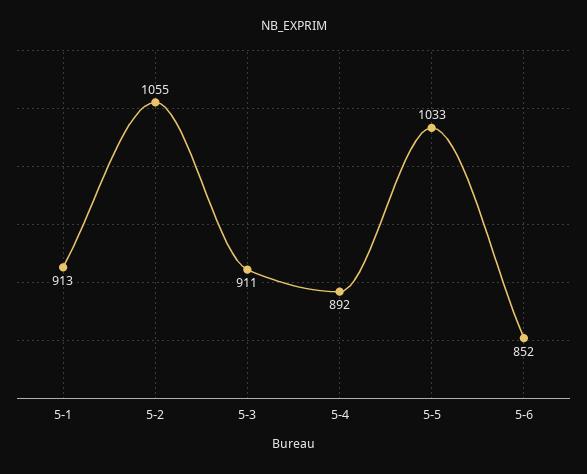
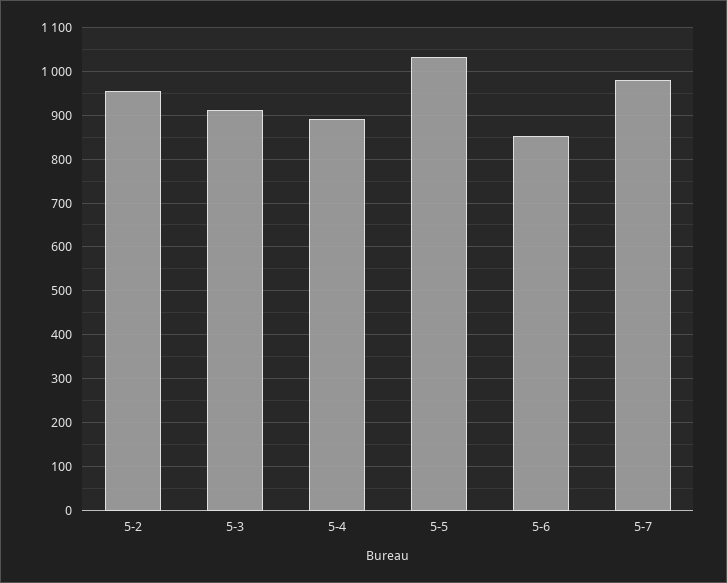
5-1: 913 -> none
5-2: 1055 -> 960
5-7: none -> 980

